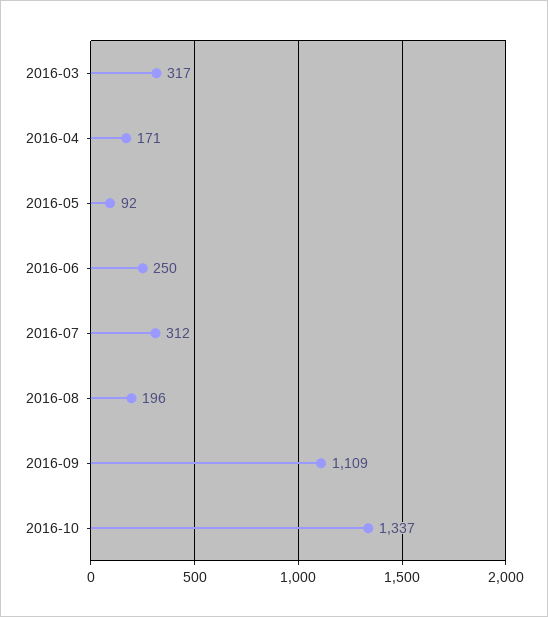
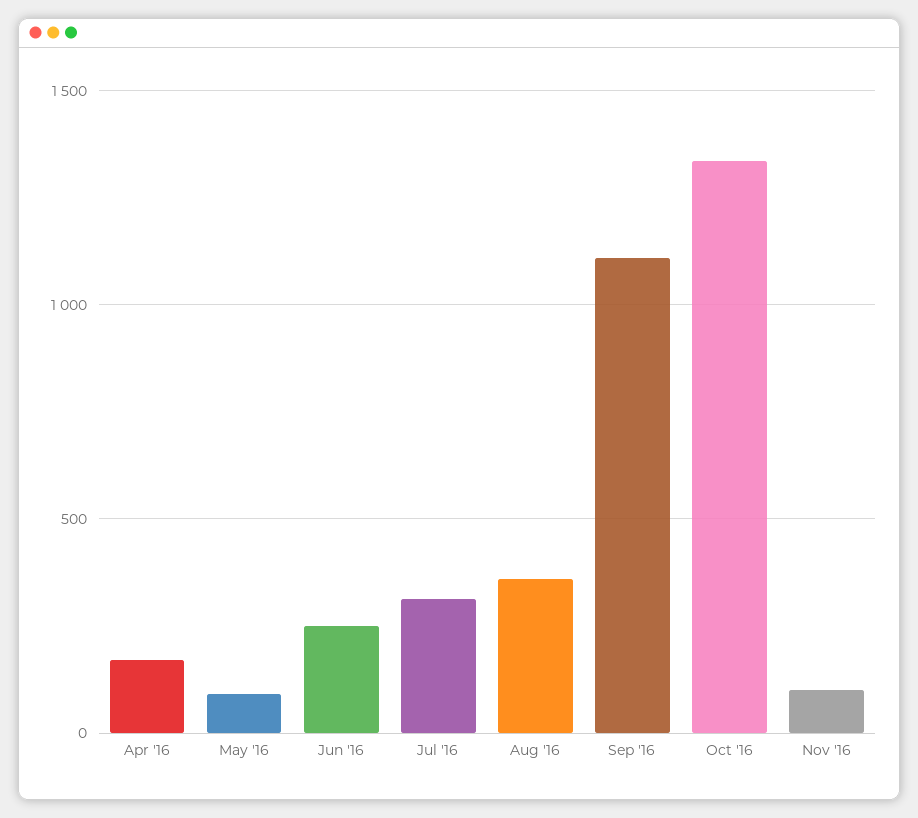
2016-03: 317 -> none
2016-08: 196 -> 350
Nov '16: none -> 100

